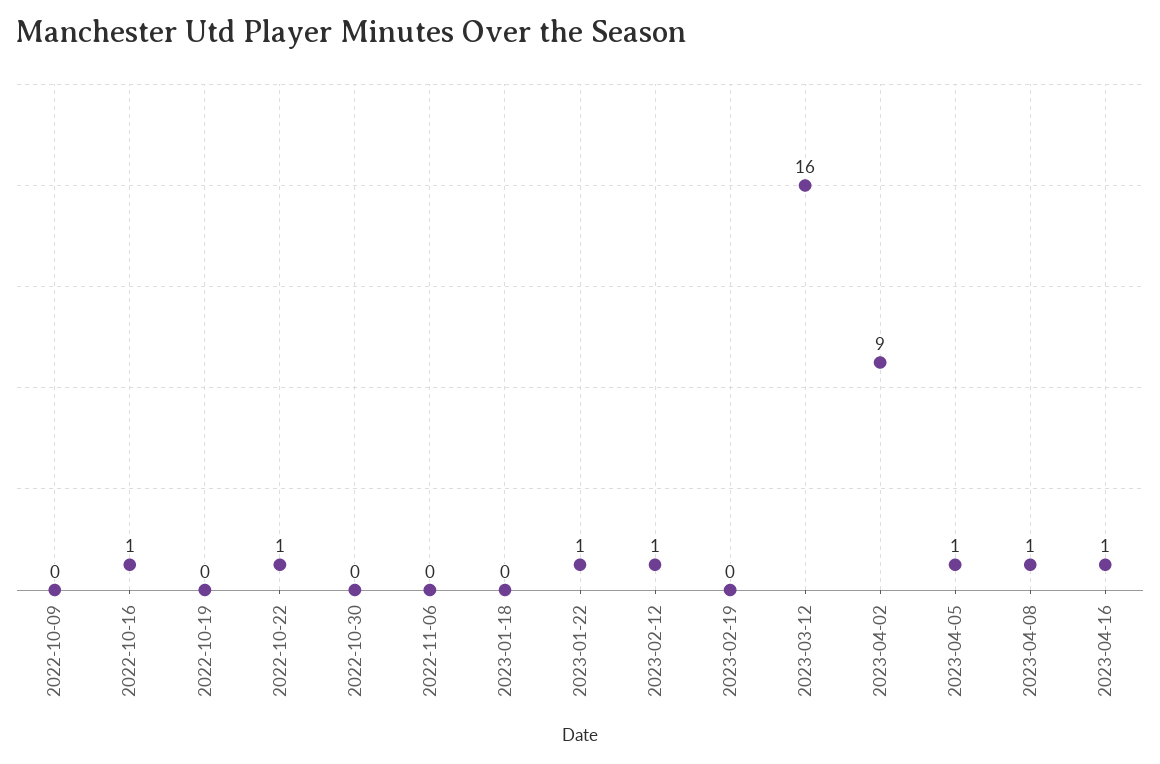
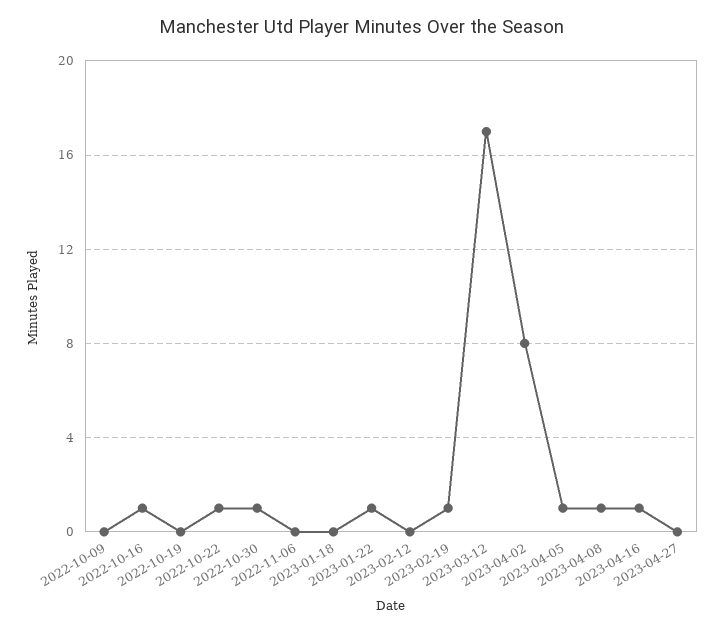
2022-10-30: 0 -> 1
2023-02-12: 1 -> 0
2023-02-19: 0 -> 1
2023-03-12: 16 -> 17
2023-04-02: 9 -> 8
2023-04-27: none -> 0

